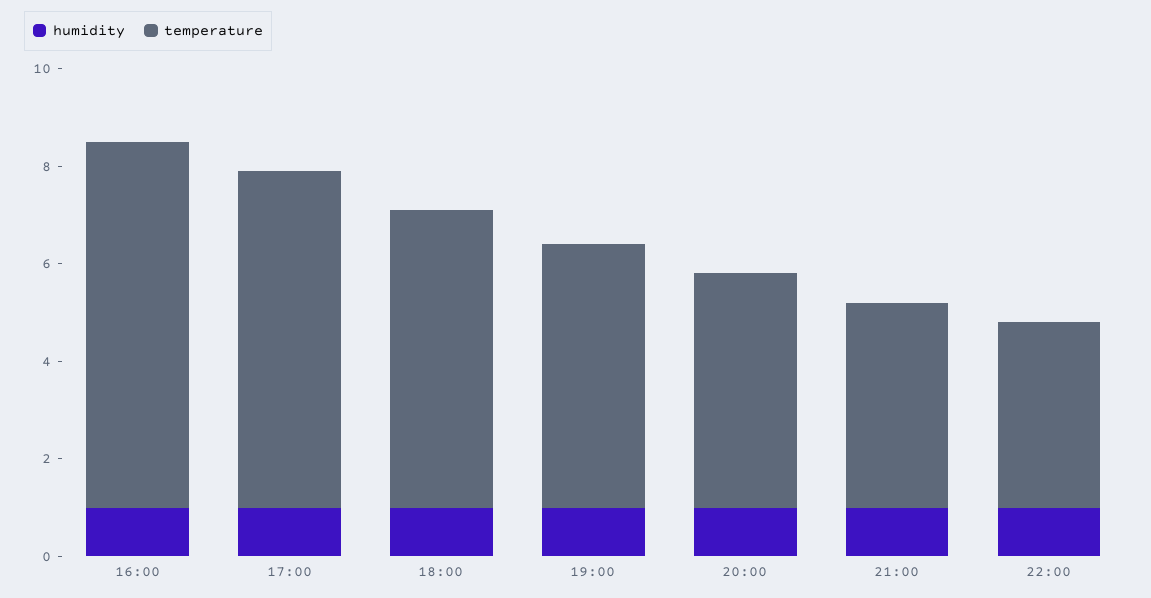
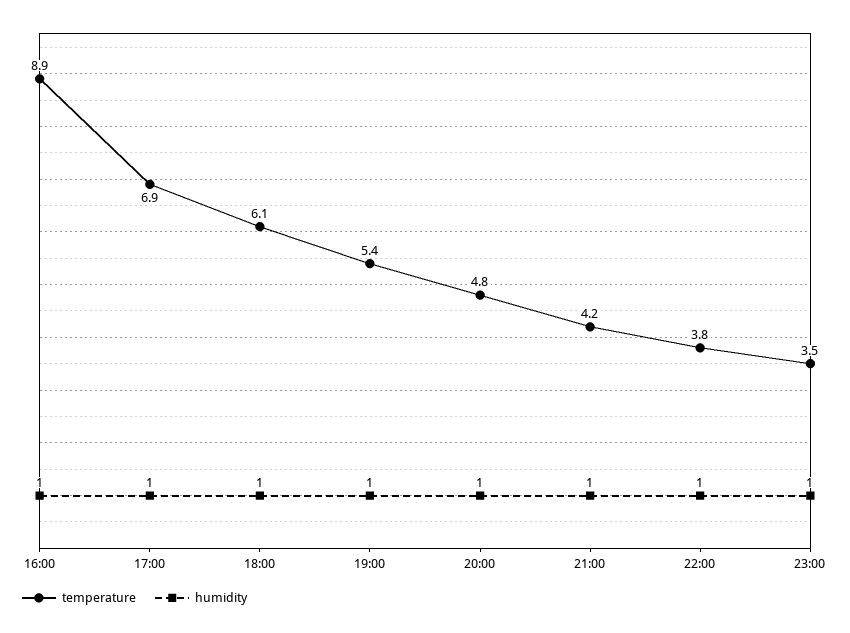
temperature, 16:00: 7.5 -> 8.9
temperature, 23:00: none -> 3.5
humidity, 23:00: none -> 1

